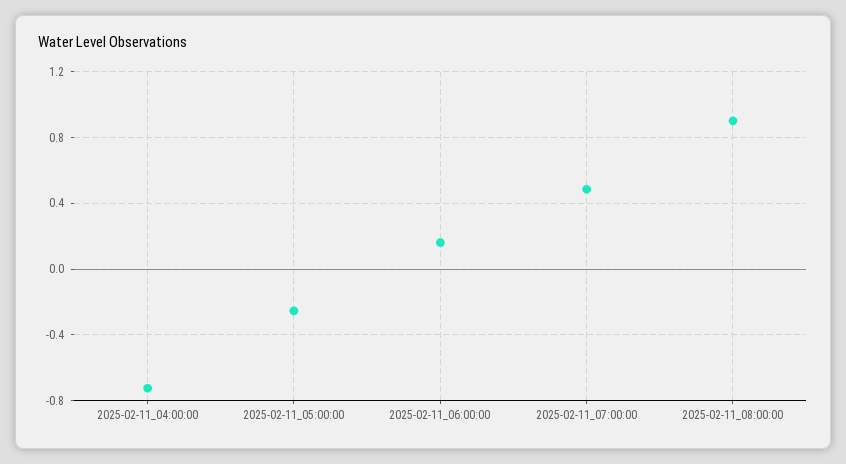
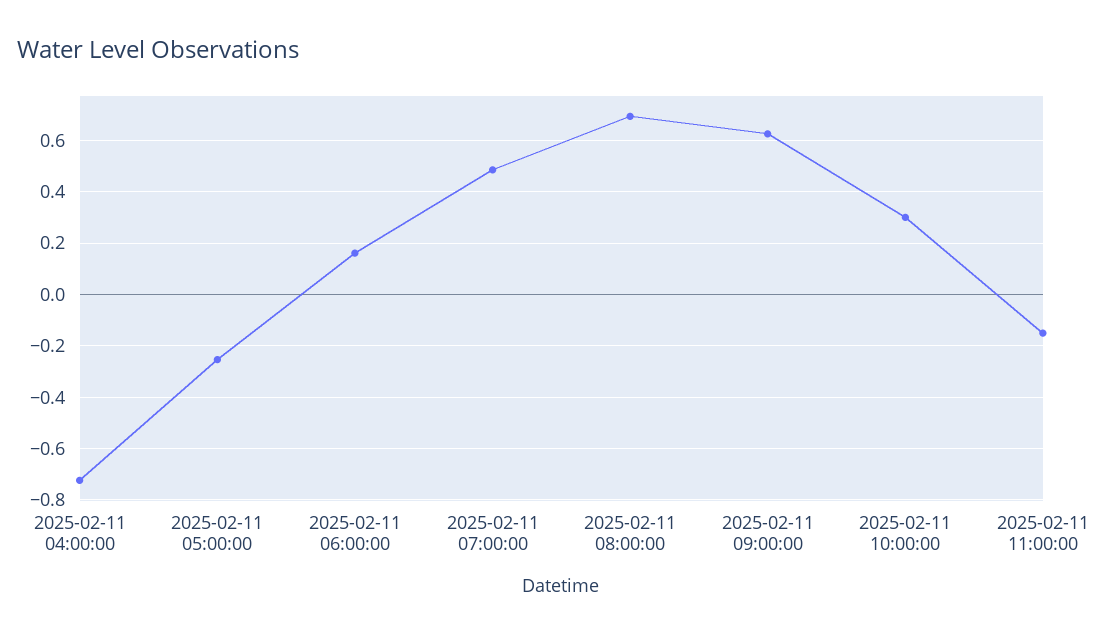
2025-02-11_08:00:00: 0.9 -> 0.7
2025-02-11 09:00:00: none -> 0.625
2025-02-11 10:00:00: none -> 0.3
2025-02-11 11:00:00: none -> -0.15

